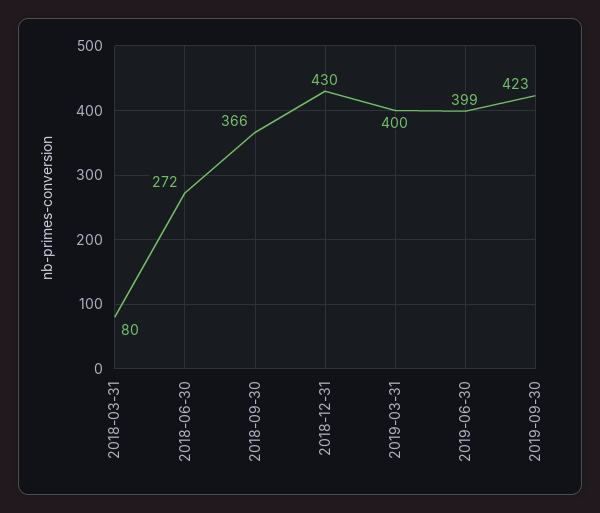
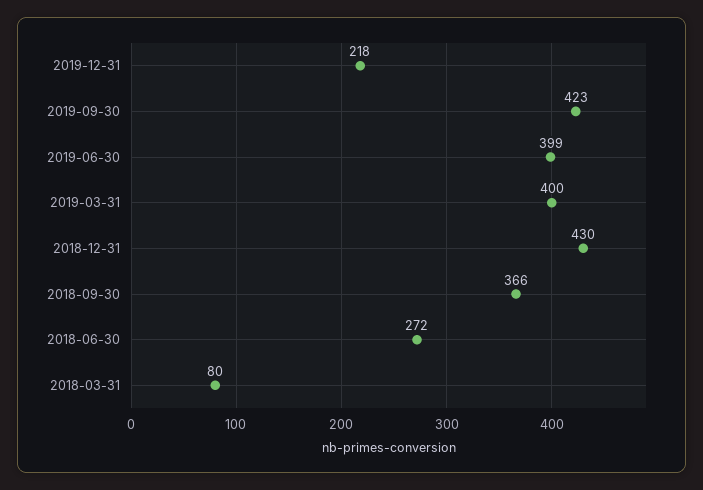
2019-12-31: none -> 218

